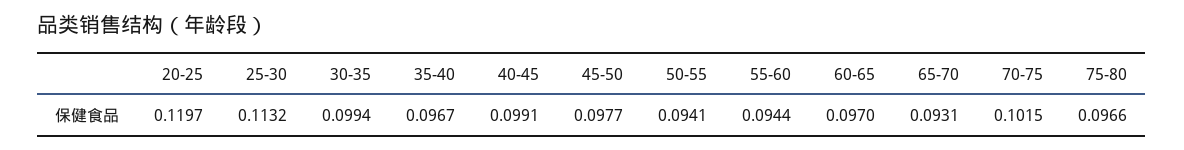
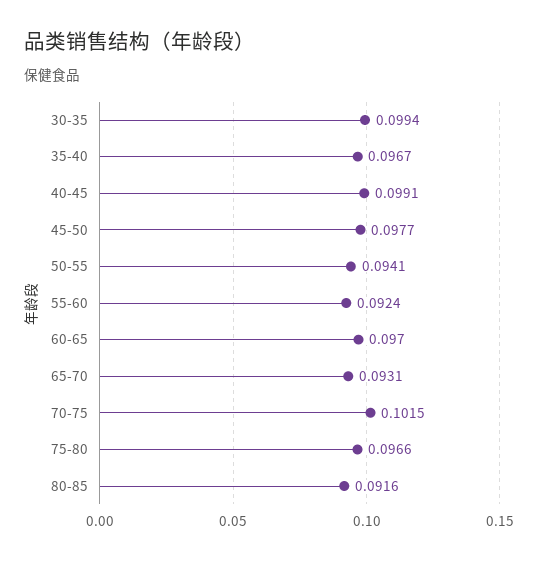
20-25: 0.1197 -> none
25-30: 0.1132 -> none
55-60: 0.0944 -> 0.0924
80-85: none -> 0.0916

